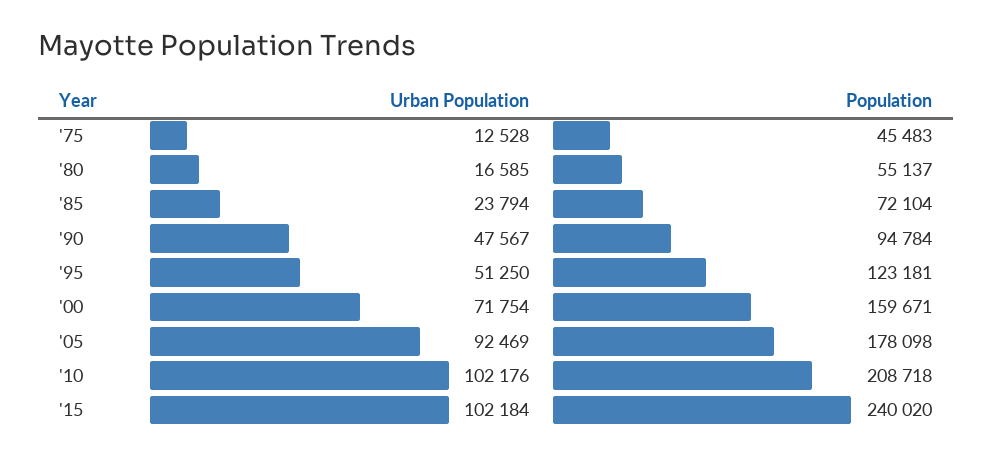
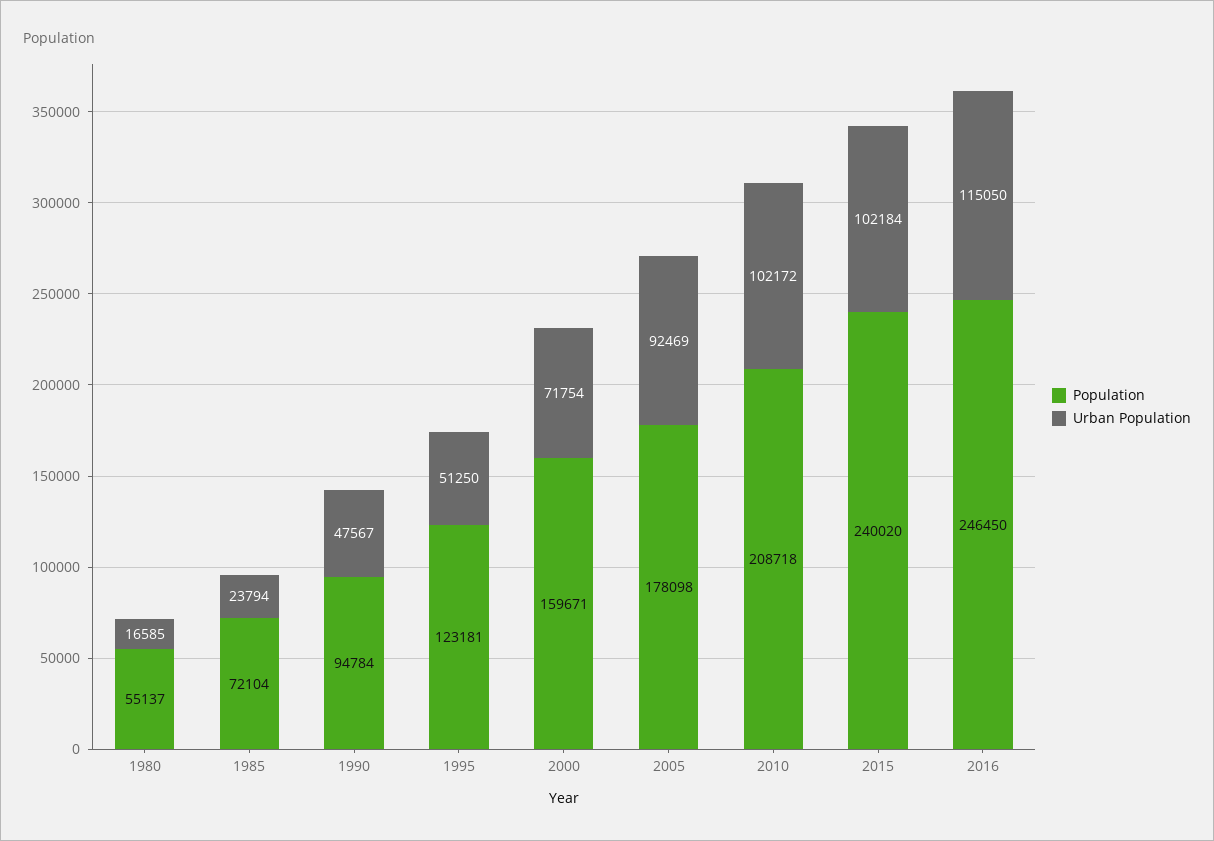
Urban Population, '75: 12528 -> none
Population, '75: 45483 -> none
Urban Population, '10: 102176 -> 102172
Population, 2016: none -> 246450
Urban Population, 2016: none -> 115050

